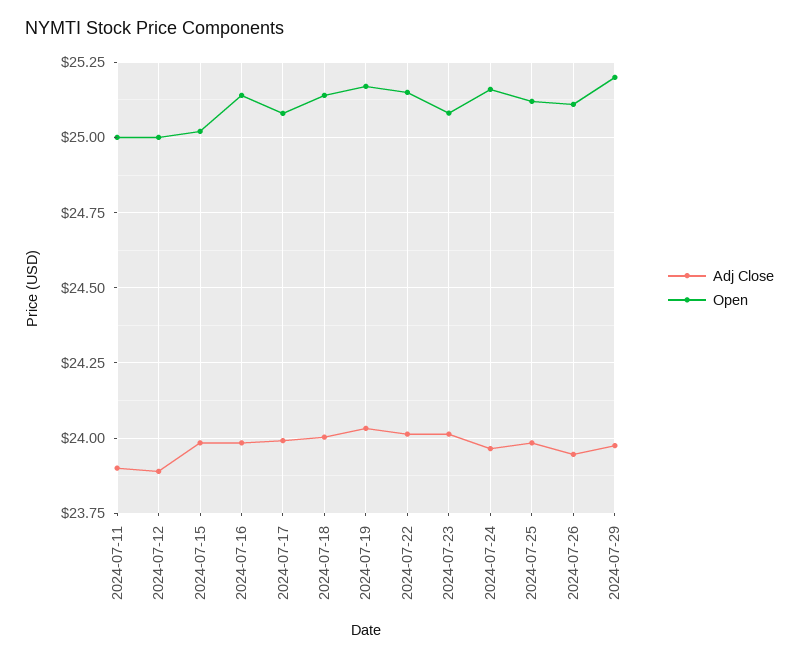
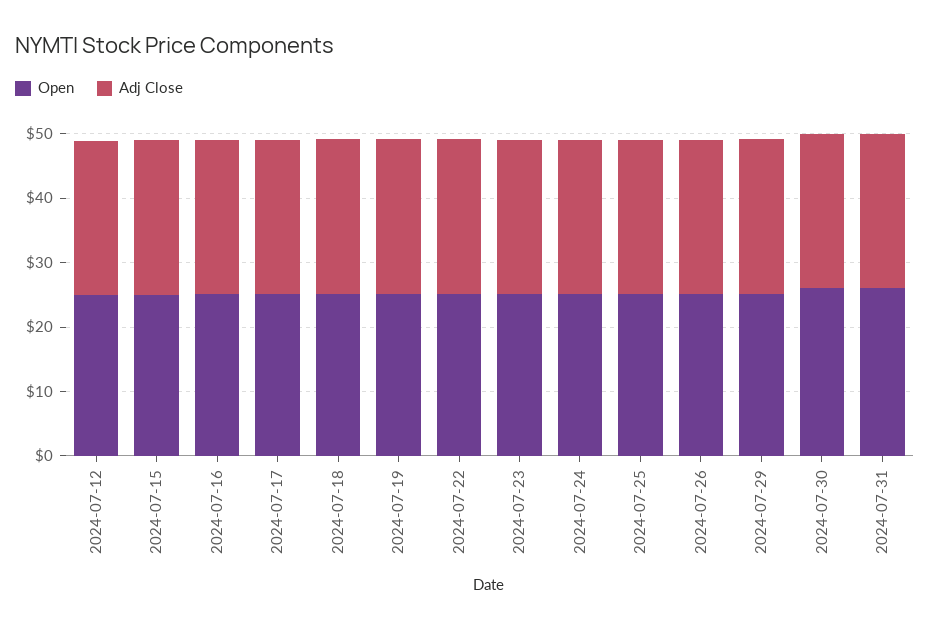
Adj Close, 2024-07-11: 23.9 -> none
Open, 2024-07-11: 25 -> none
Open, 2024-07-30: none -> 26
Adj Close, 2024-07-30: none -> 24
Open, 2024-07-31: none -> 26
Adj Close, 2024-07-31: none -> 24

